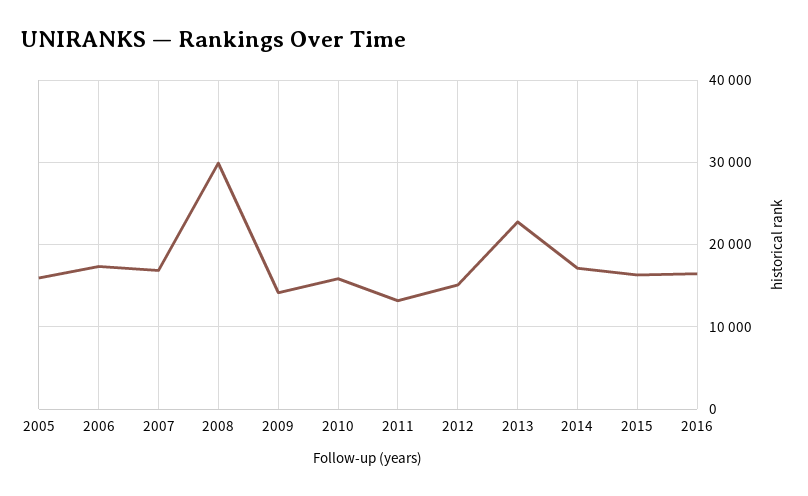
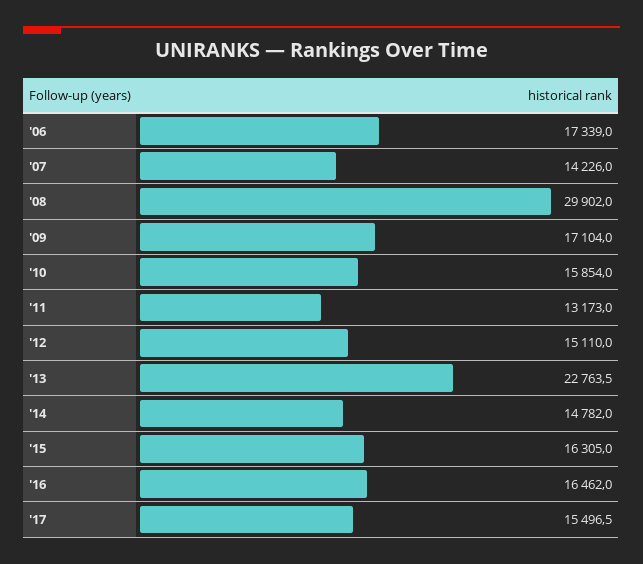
2005: 16000 -> none
2007: 17000 -> 14226
2009: 14000 -> 17104
2014: 17000 -> 14782
'17: none -> 15496.5

